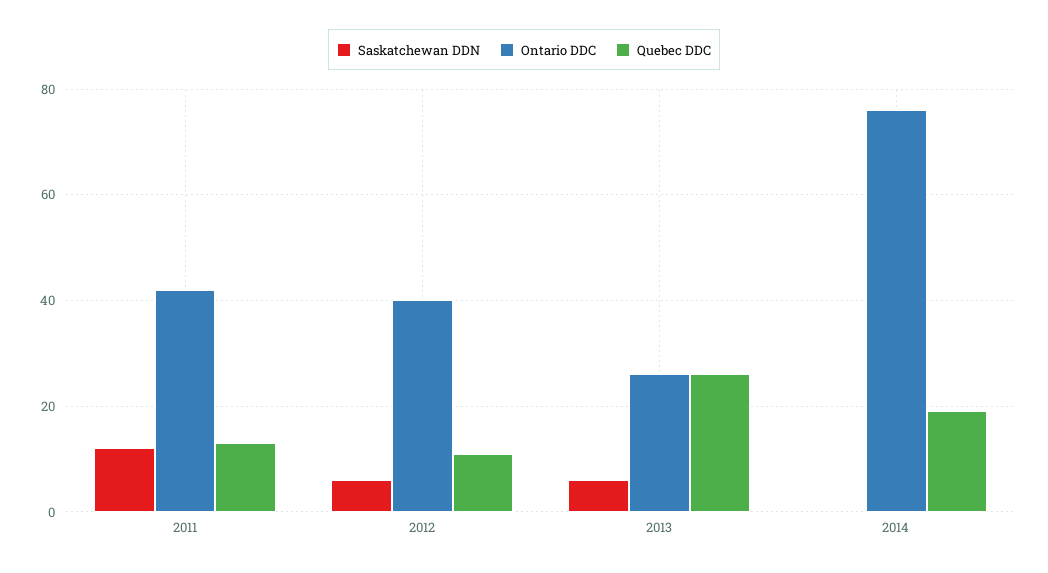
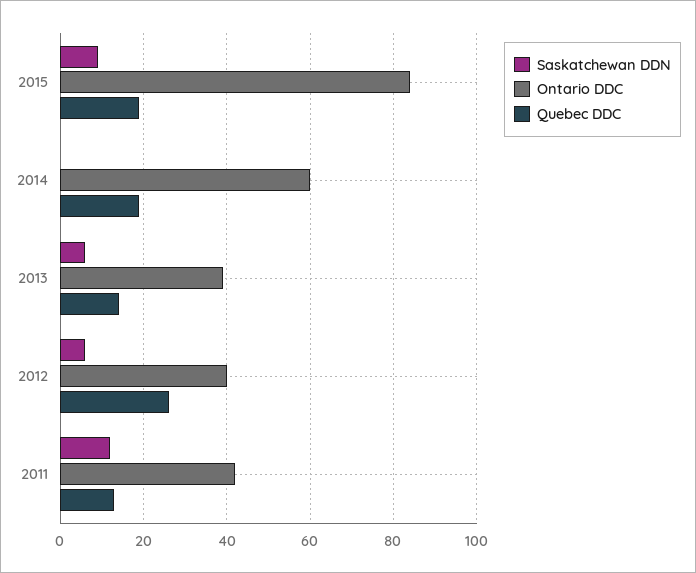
Quebec DDC, 2012: 10 -> 25
Ontario DDC, 2013: 25 -> 40
Quebec DDC, 2013: 25 -> 15
Ontario DDC, 2014: 75 -> 60
Saskatchewan DDN, 2015: none -> 10
Ontario DDC, 2015: none -> 85
Quebec DDC, 2015: none -> 20

